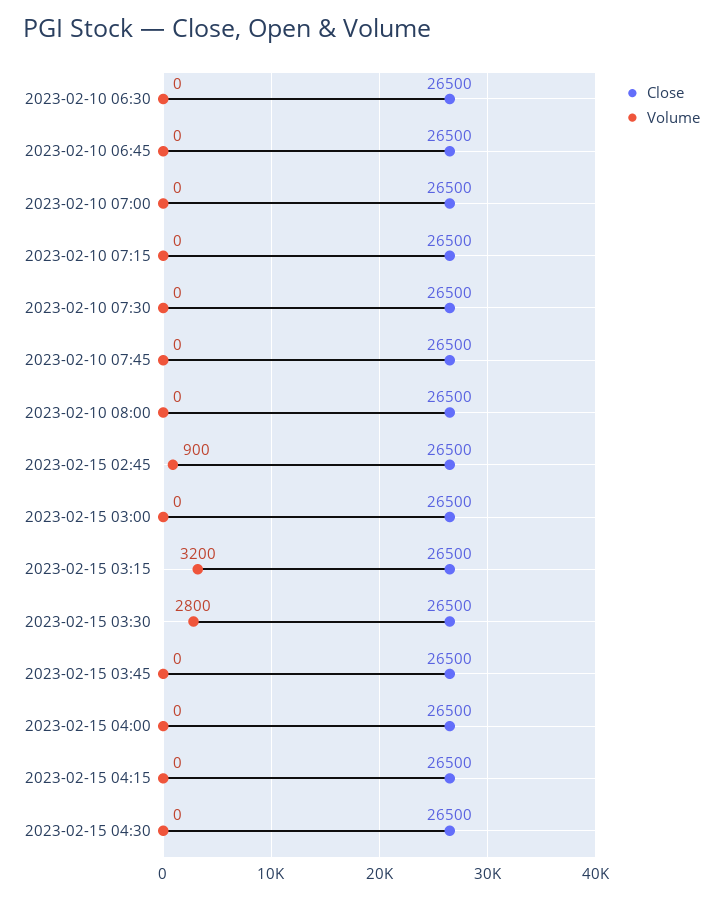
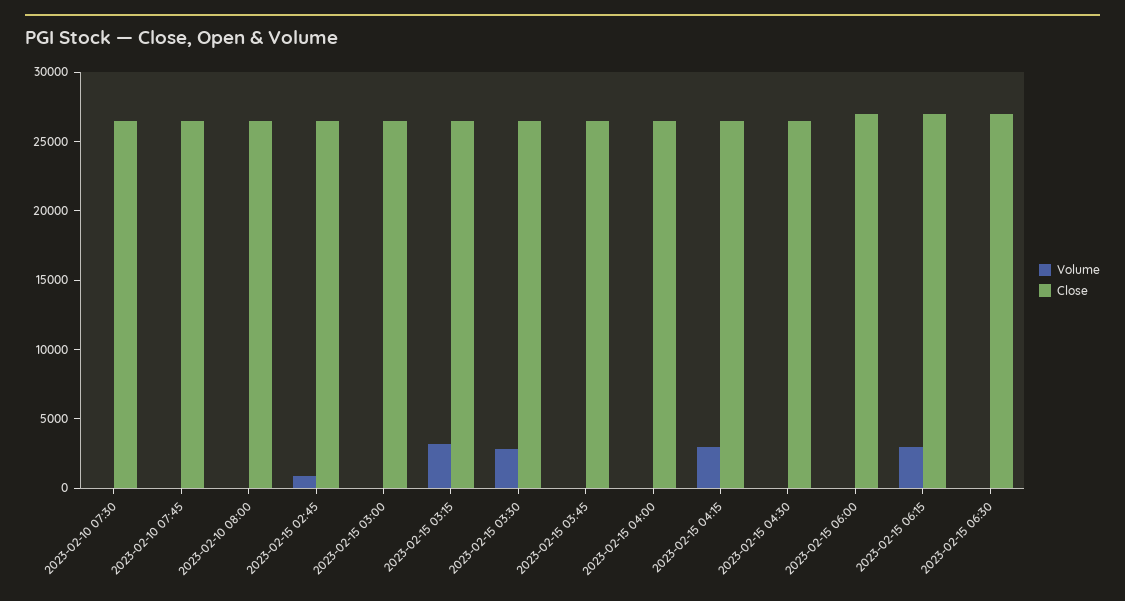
Close, 2023-02-10 06:30: 26500 -> none
Volume, 2023-02-10 06:30: 0 -> none
Close, 2023-02-10 06:45: 26500 -> none
Volume, 2023-02-10 06:45: 0 -> none
Close, 2023-02-10 07:00: 26500 -> none
Volume, 2023-02-10 07:00: 0 -> none
Close, 2023-02-10 07:15: 26500 -> none
Volume, 2023-02-10 07:15: 0 -> none
Volume, 2023-02-15 04:15: 0 -> 3000
Volume, 2023-02-15 06:00: none -> 0
Close, 2023-02-15 06:00: none -> 27000
Volume, 2023-02-15 06:15: none -> 3000
Close, 2023-02-15 06:15: none -> 27000
Volume, 2023-02-15 06:30: none -> 0
Close, 2023-02-15 06:30: none -> 27000

